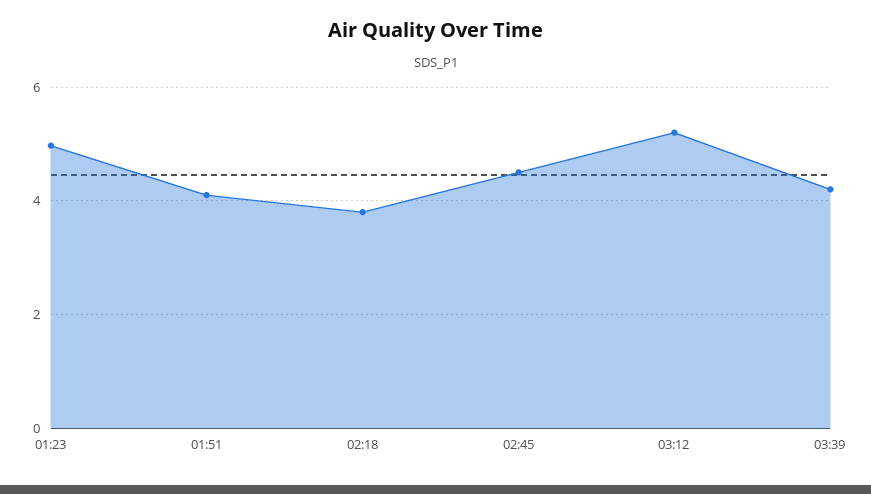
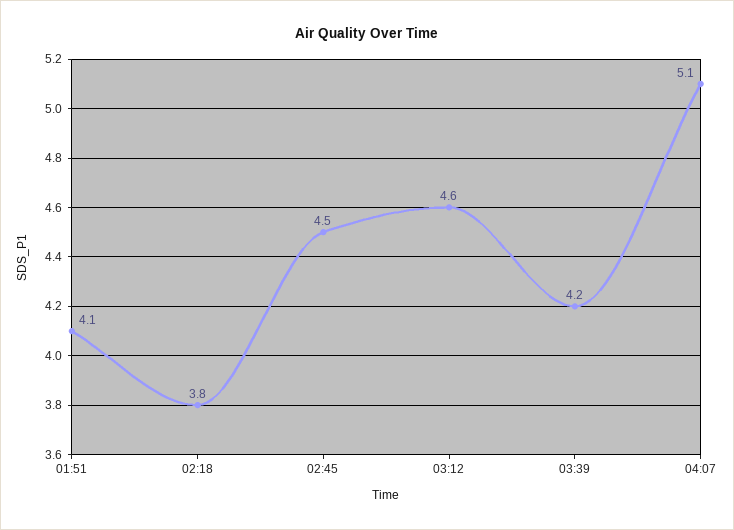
01:23: 5 -> none
03:12: 5.2 -> 4.6
04:07: none -> 5.1

